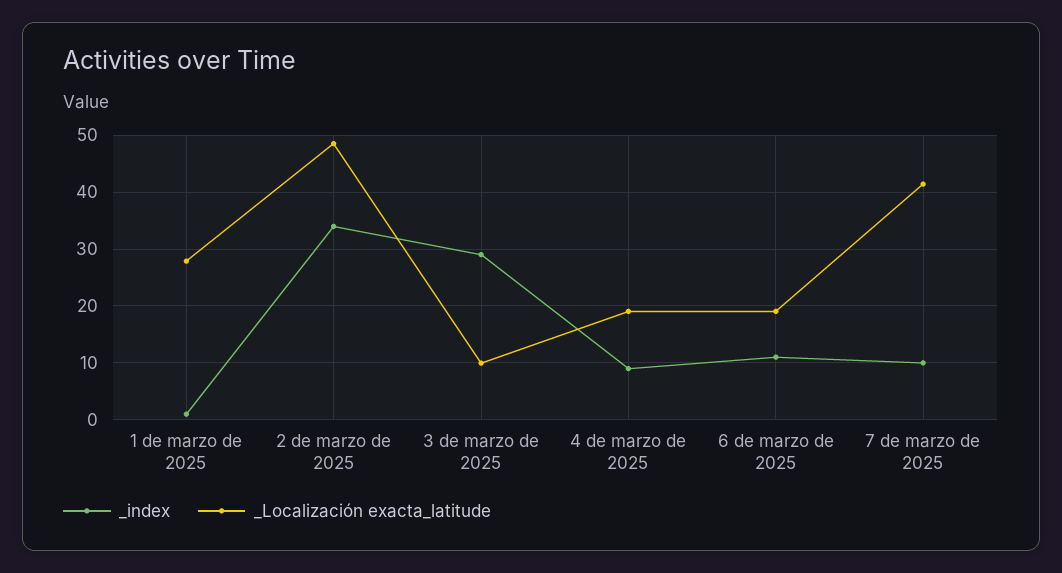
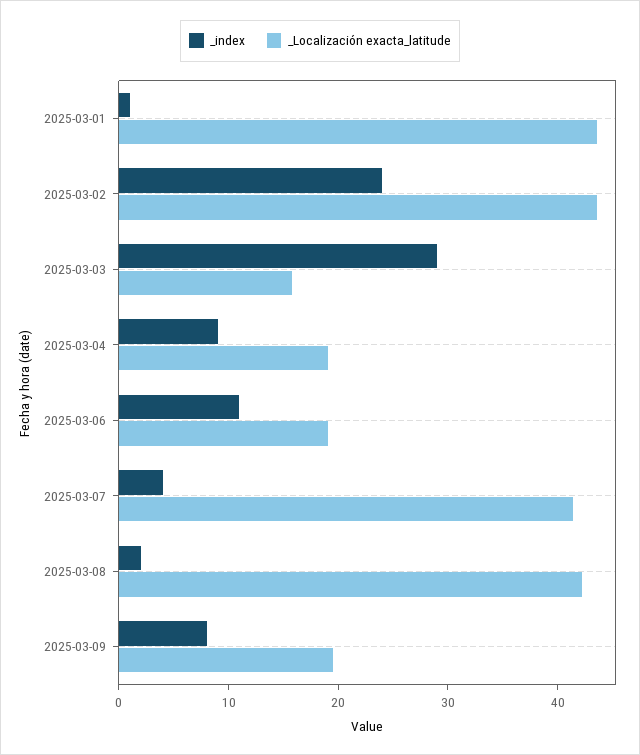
_Localización exacta_latitude, 1 de marzo de 2025: 28 -> 44
_index, 2 de marzo de 2025: 34 -> 24
_Localización exacta_latitude, 2 de marzo de 2025: 48 -> 44
_Localización exacta_latitude, 3 de marzo de 2025: 10 -> 16
_index, 7 de marzo de 2025: 10 -> 4
_index, 2025-03-08: none -> 2
_Localización exacta_latitude, 2025-03-08: none -> 42
_index, 2025-03-09: none -> 8
_Localización exacta_latitude, 2025-03-09: none -> 20

